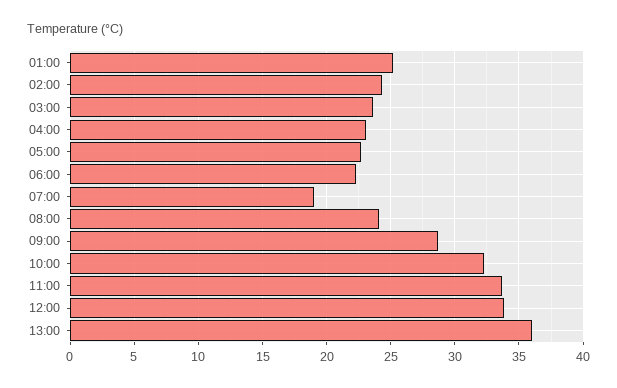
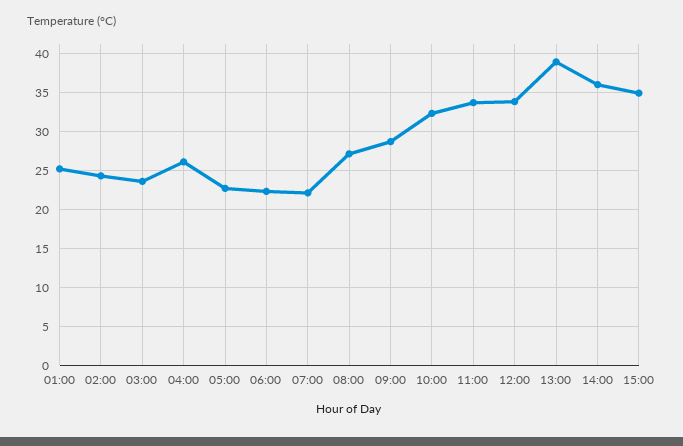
04:00: 23 -> 26
07:00: 19 -> 22
08:00: 24 -> 27
13:00: 36 -> 39
14:00: none -> 36
15:00: none -> 35

